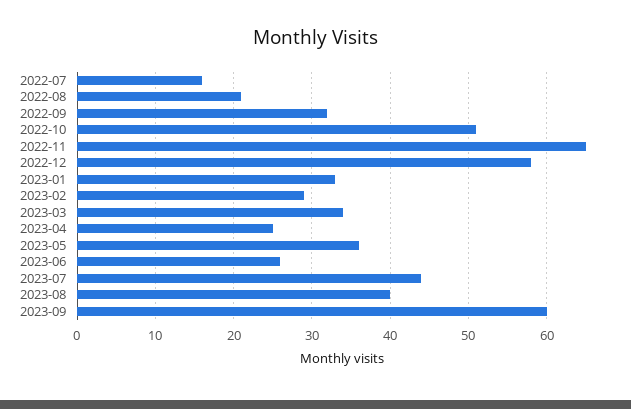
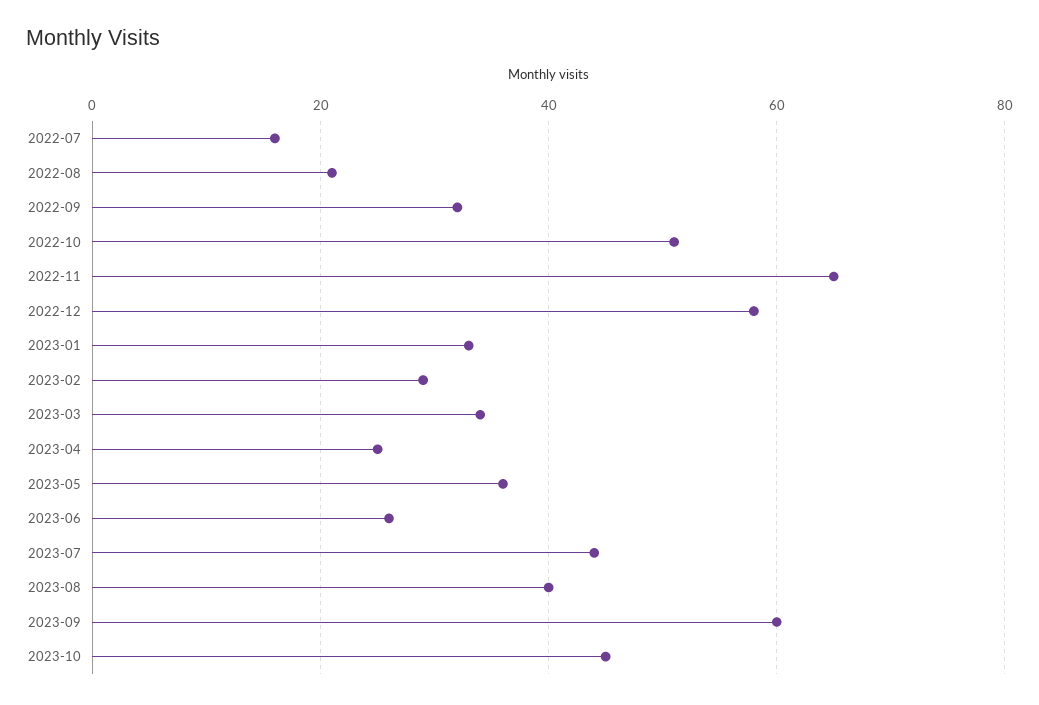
2023-10: none -> 45

